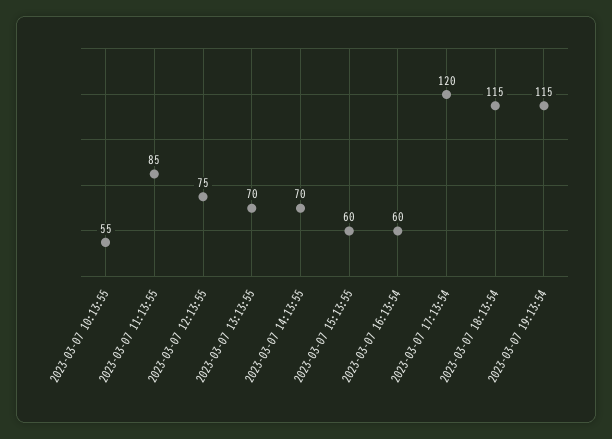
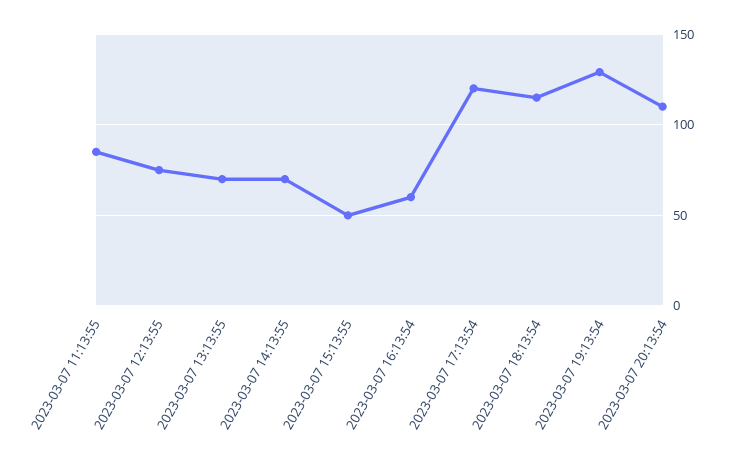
2023-03-07 10:13:55: 55 -> none
2023-03-07 15:13:55: 60 -> 50
2023-03-07 19:13:54: 115 -> 130
2023-03-07 20:13:54: none -> 110

